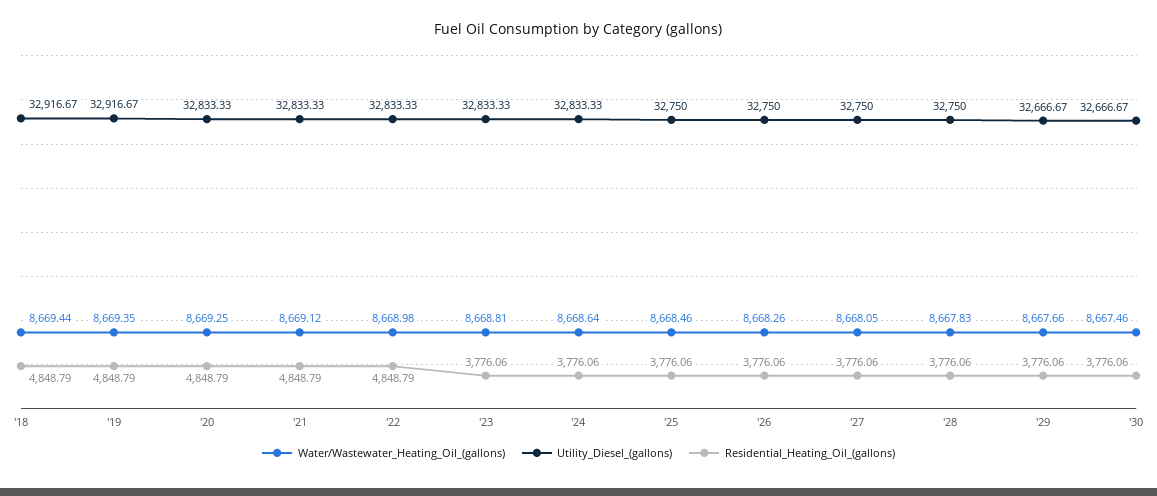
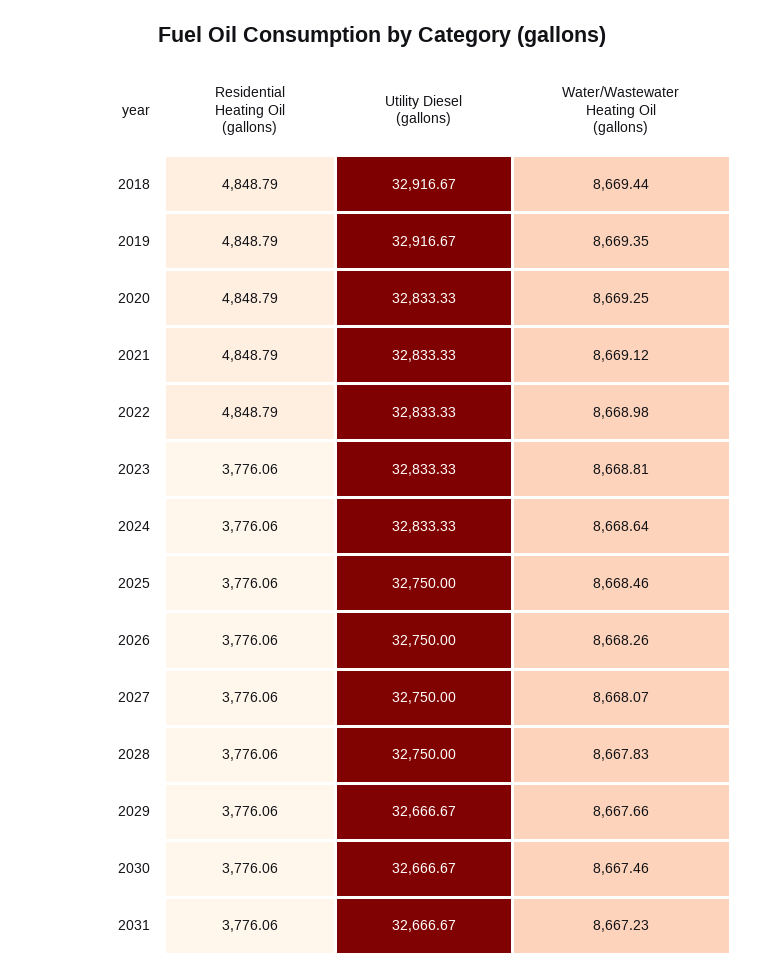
Water/Wastewater_Heating_Oil_(gallons), '27: 8668.05 -> 8668.07
Residential_Heating_Oil_(gallons), 2031: none -> 3776.06
Utility_Diesel_(gallons), 2031: none -> 32666.67
Water/Wastewater_Heating_Oil_(gallons), 2031: none -> 8667.23

